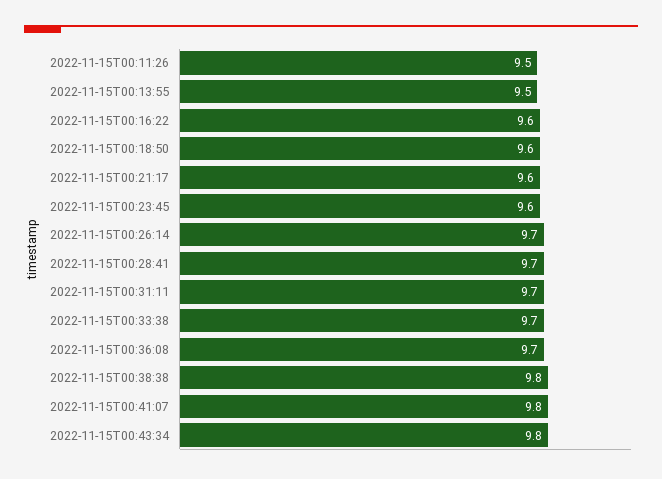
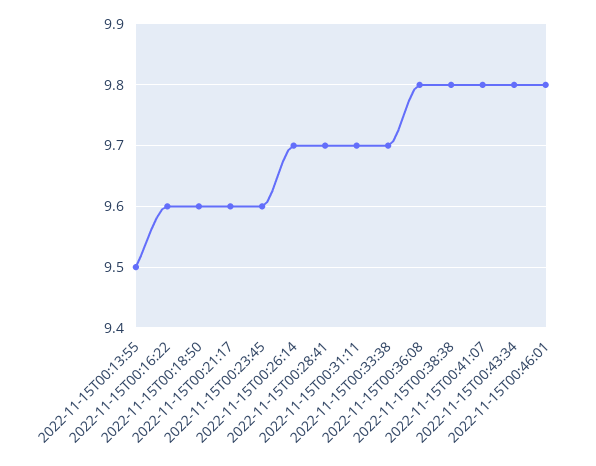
2022-11-15T00:11:26: 9.5 -> none
2022-11-15T00:36:08: 9.7 -> 9.8
2022-11-15T00:46:01: none -> 9.8

